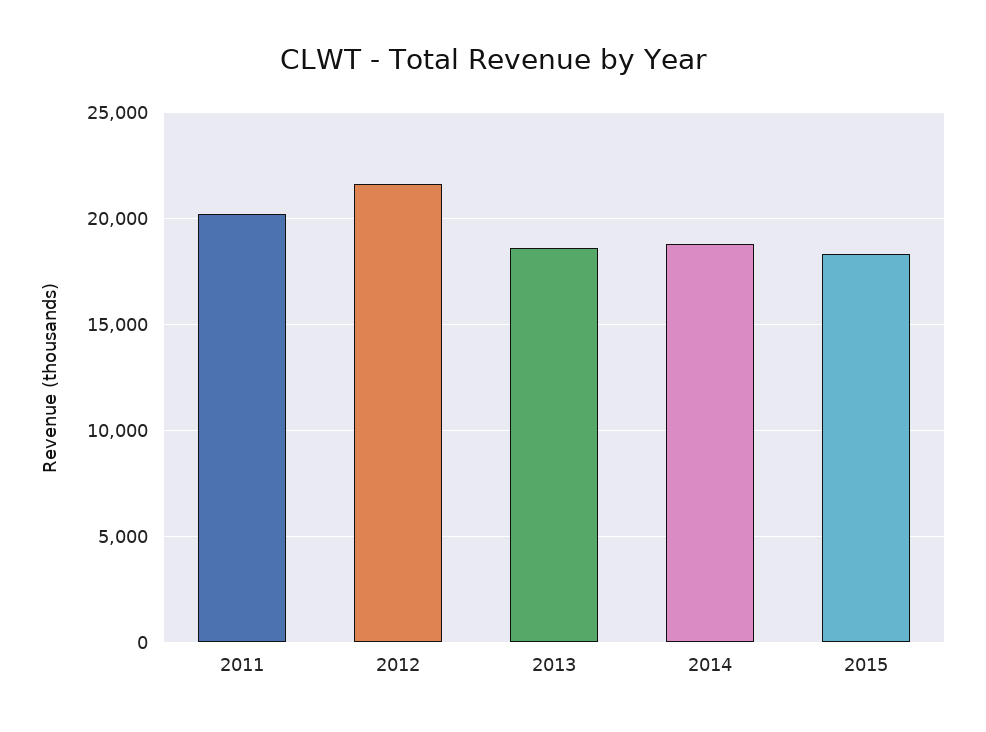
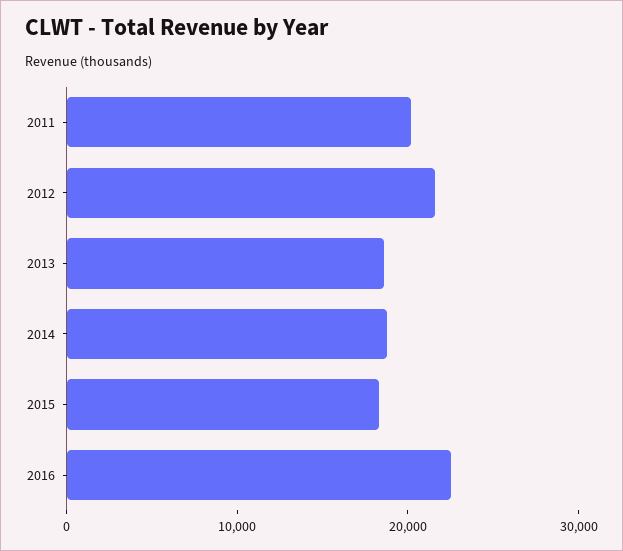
2016: none -> 22000

